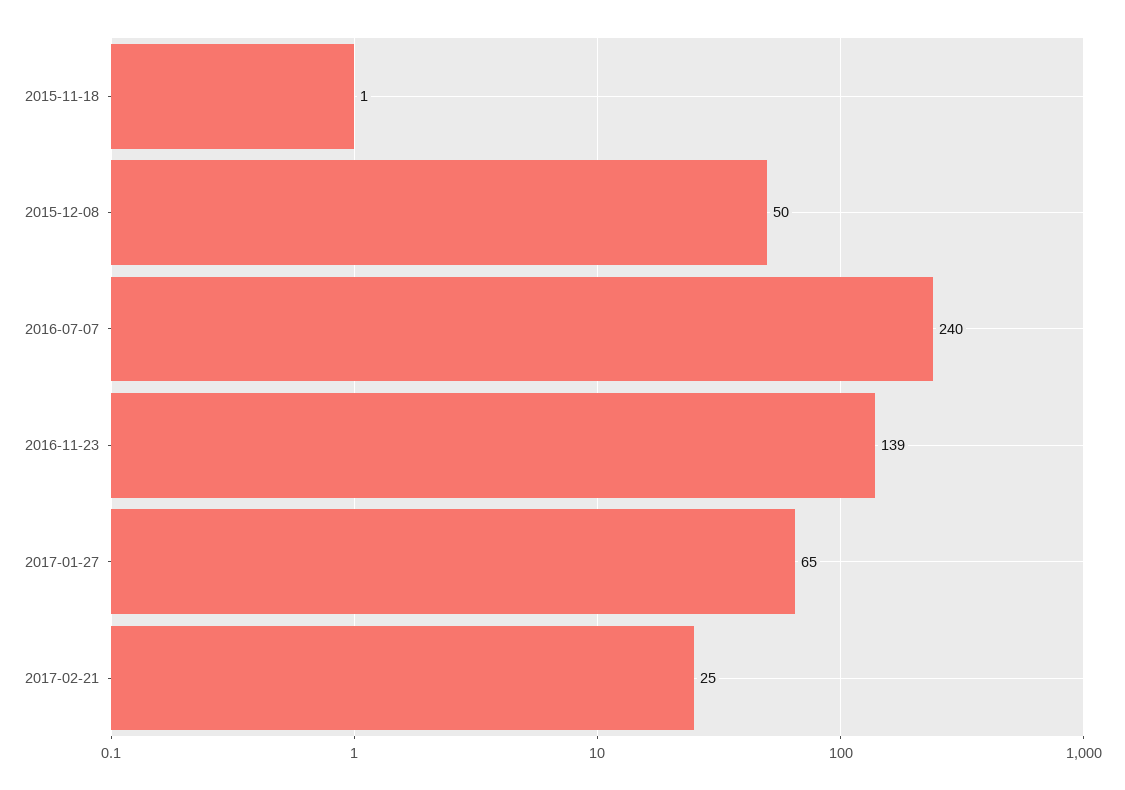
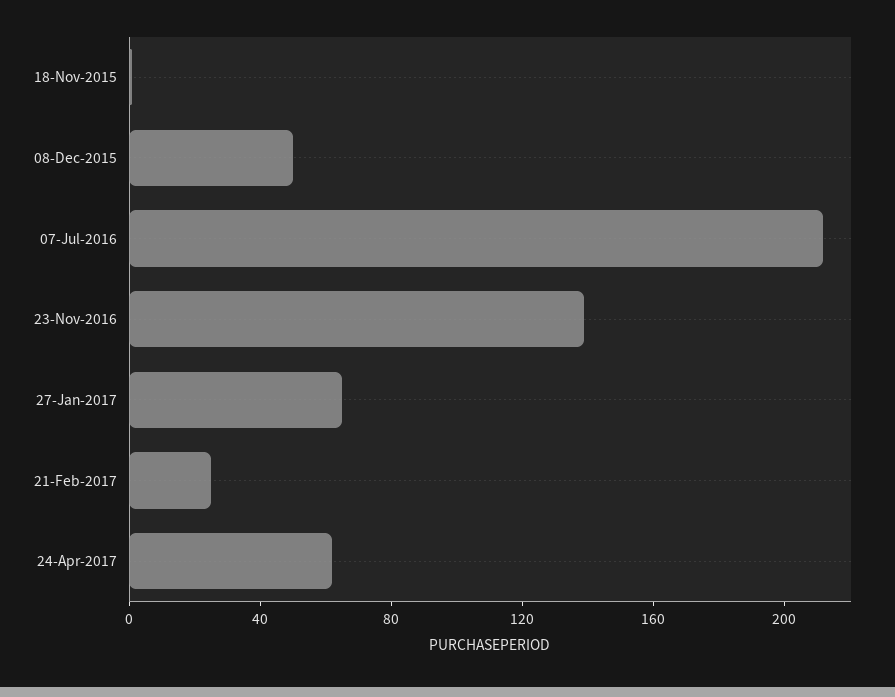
2016-07-07: 240 -> 210
24-Apr-2017: none -> 60

